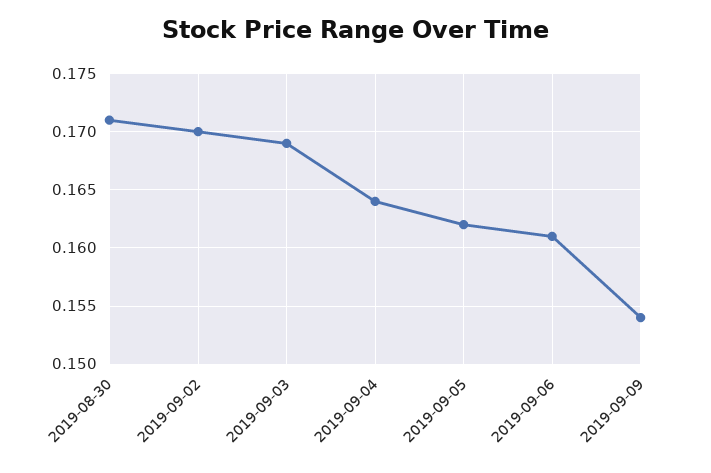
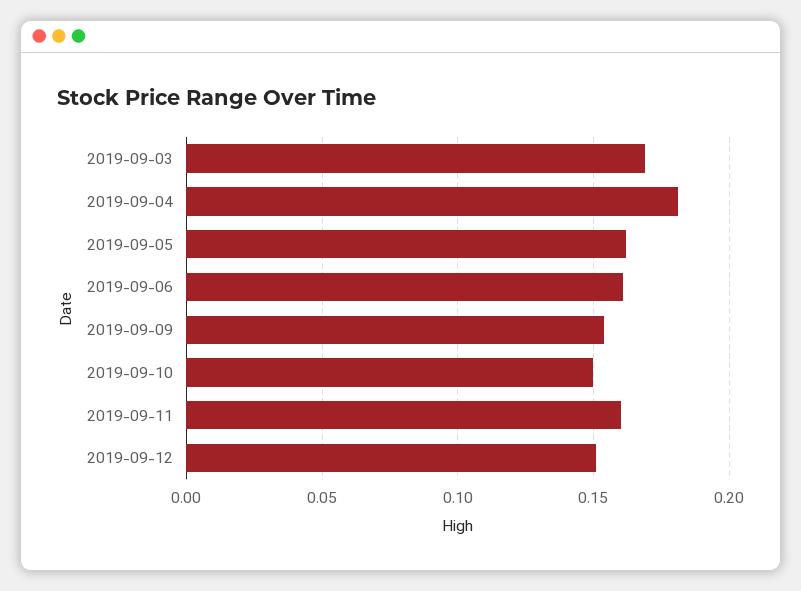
2019-08-30: 0.171 -> none
2019-09-02: 0.17 -> none
2019-09-04: 0.164 -> 0.18
2019-09-10: none -> 0.15
2019-09-11: none -> 0.16
2019-09-12: none -> 0.15

